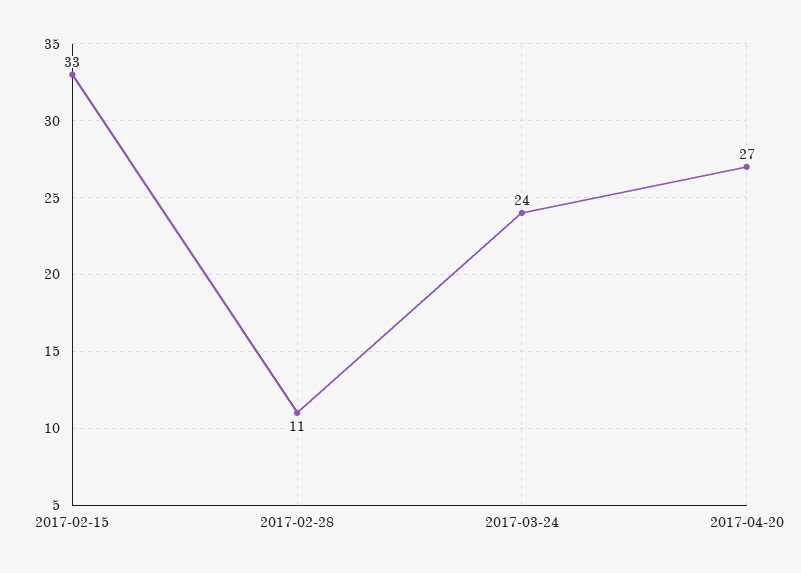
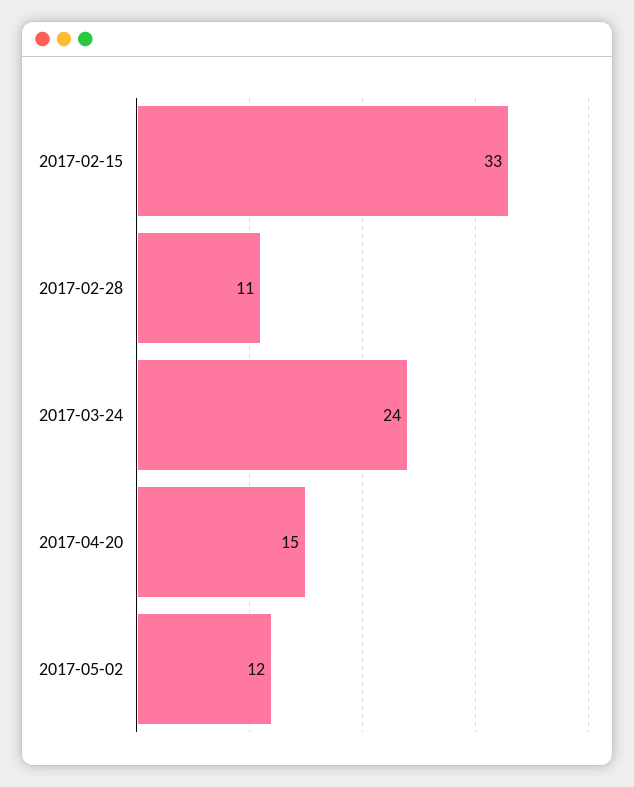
2017-04-20: 27 -> 15
2017-05-02: none -> 12

